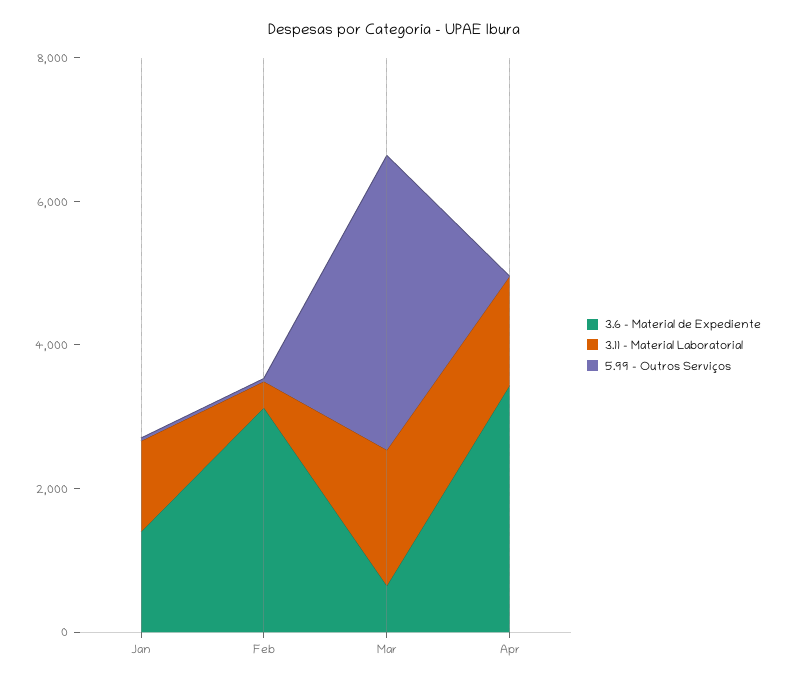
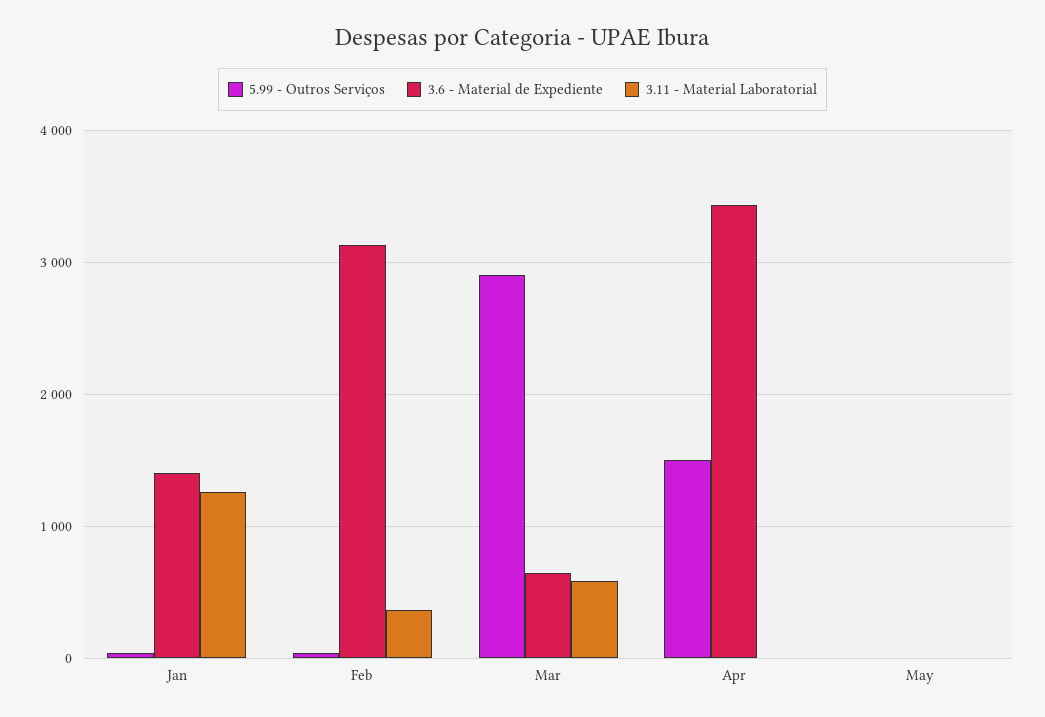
3.11 - Material Laboratorial, Mar: 2000 -> 600
5.99 - Outros Serviços, Mar: 4000 -> 2900
3.11 - Material Laboratorial, Apr: 1500 -> 0
5.99 - Outros Serviços, Apr: 0 -> 1500
5.99 - Outros Serviços, May: none -> 0
3.6 - Material de Expediente, May: none -> 0
3.11 - Material Laboratorial, May: none -> 0

